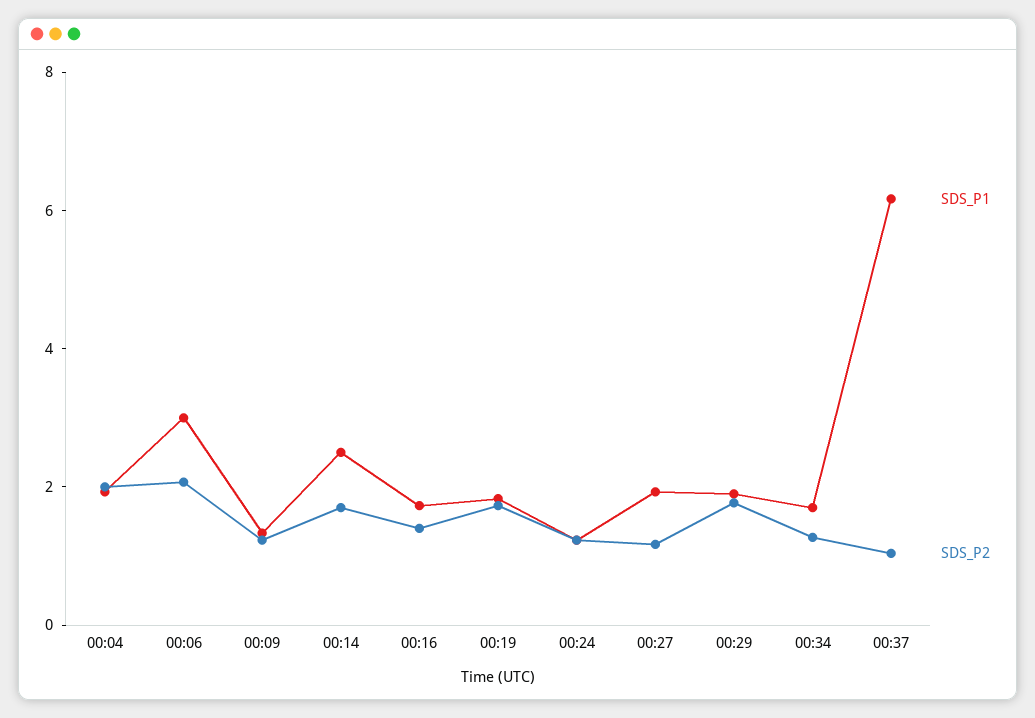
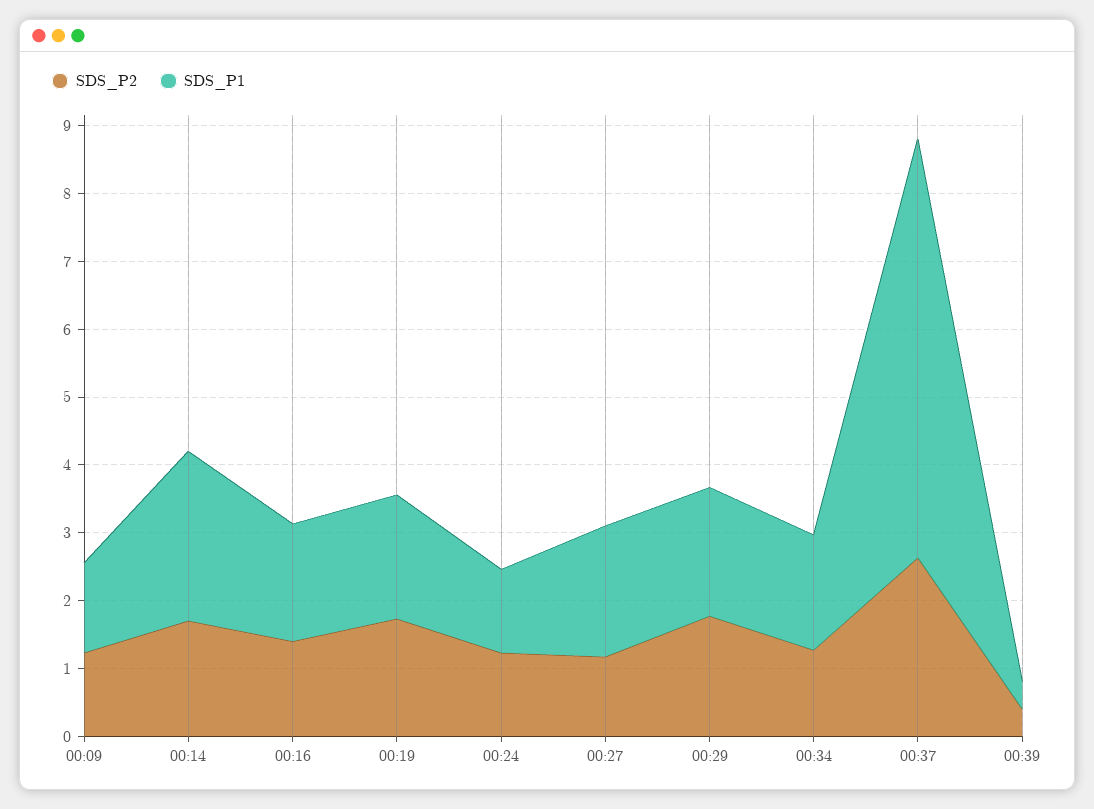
SDS_P1, 00:04: 2 -> none
SDS_P2, 00:04: 2 -> none
SDS_P1, 00:06: 3 -> none
SDS_P2, 00:06: 2 -> none
SDS_P2, 00:37: 1 -> 2.6
SDS_P2, 00:39: none -> 0.4
SDS_P1, 00:39: none -> 0.4

